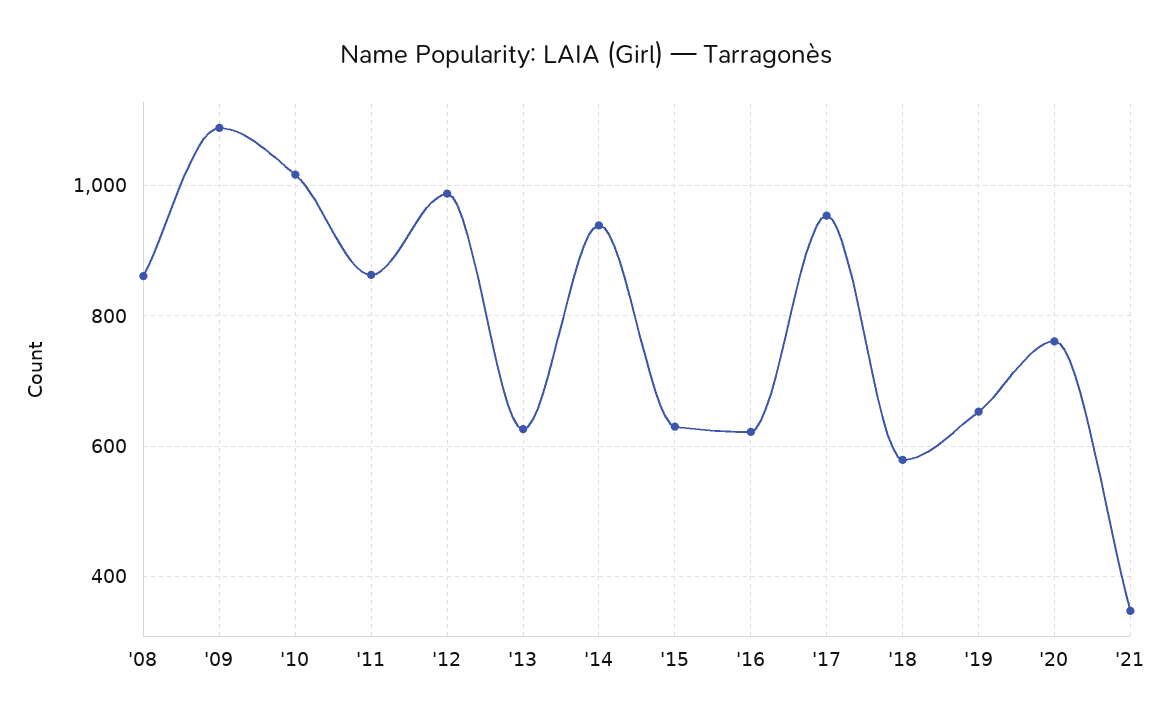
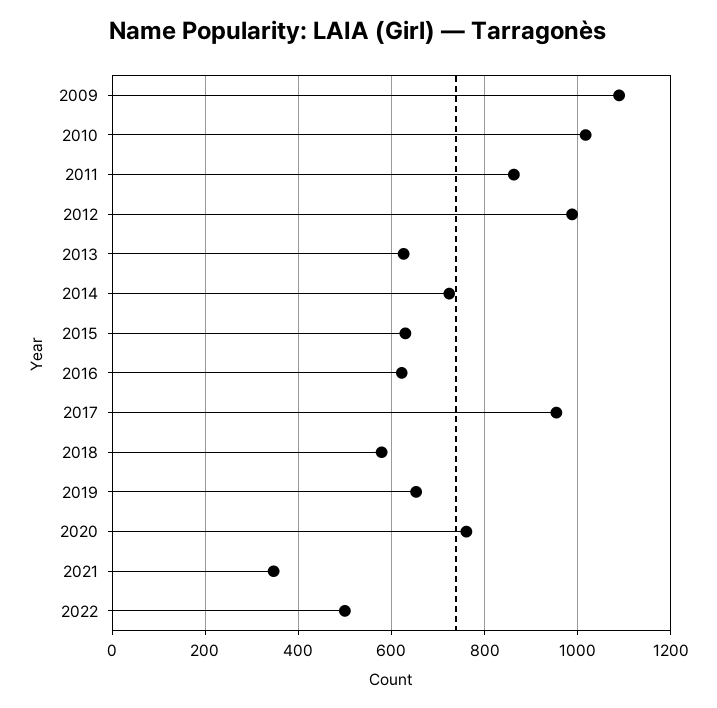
'08: 860 -> none
'14: 940 -> 720
2022: none -> 500

